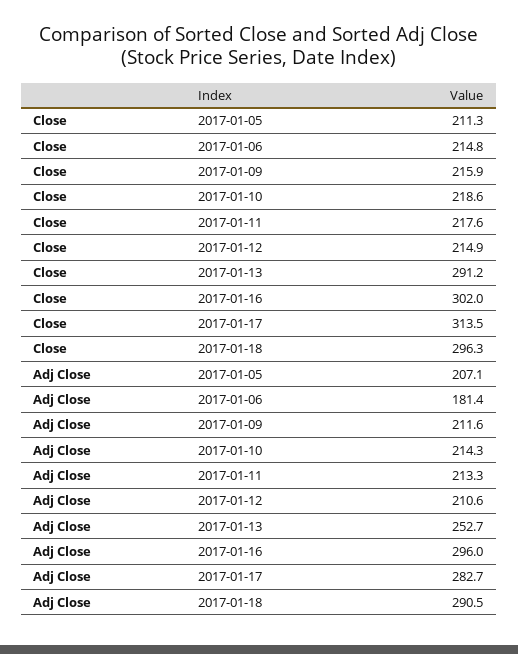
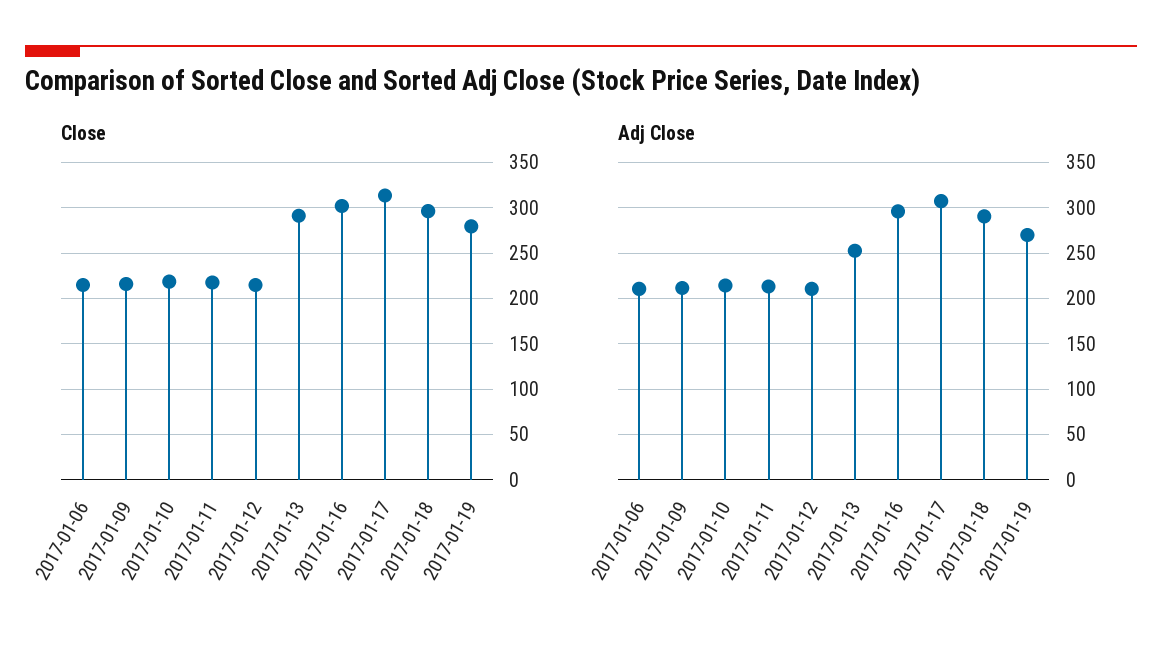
Close, 2017-01-05: 211.3 -> none
Adj Close, 2017-01-05: 207.1 -> none
Adj Close, 2017-01-06: 181.4 -> 210
Adj Close, 2017-01-17: 282.7 -> 310
Close, 2017-01-19: none -> 280
Adj Close, 2017-01-19: none -> 270

